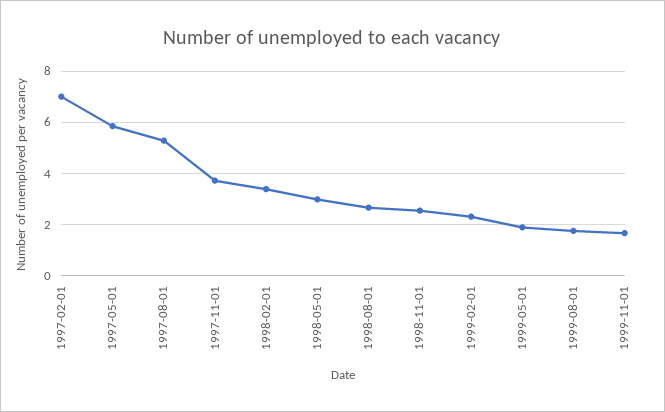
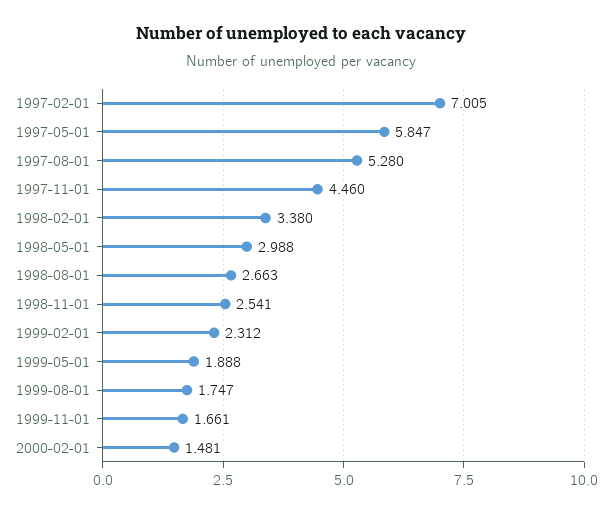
1997-11-01: 3.75 -> 4.46
2000-02-01: none -> 1.481

